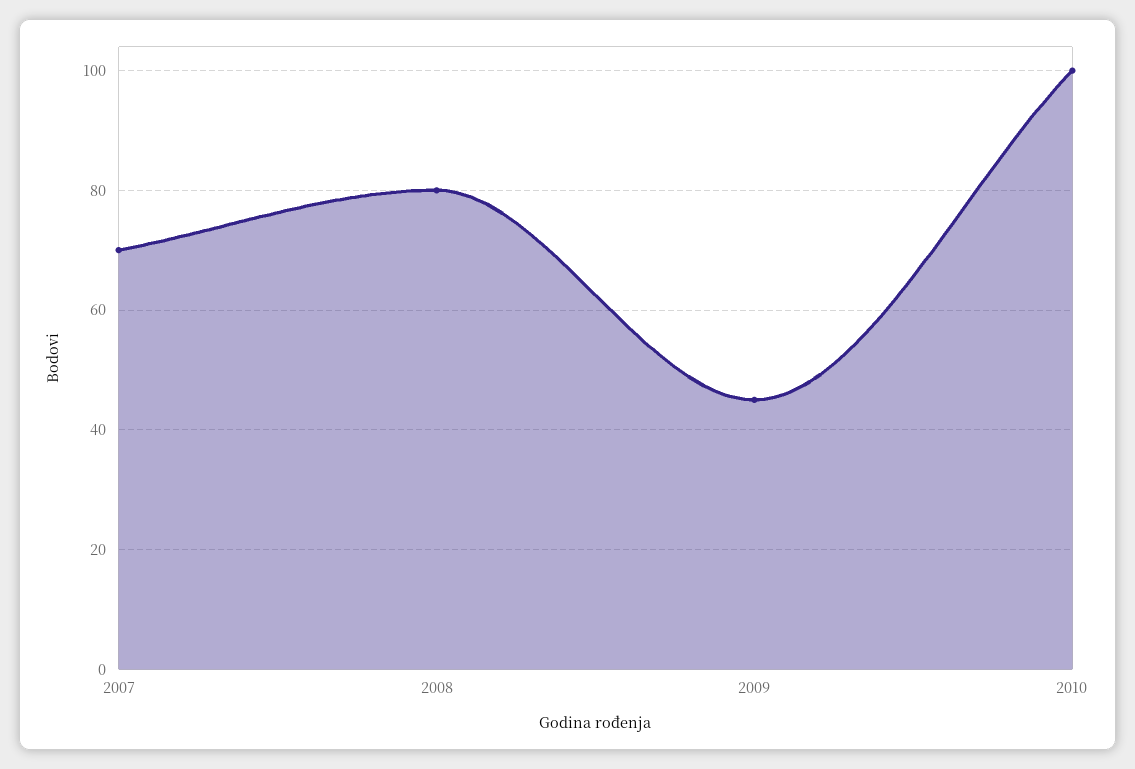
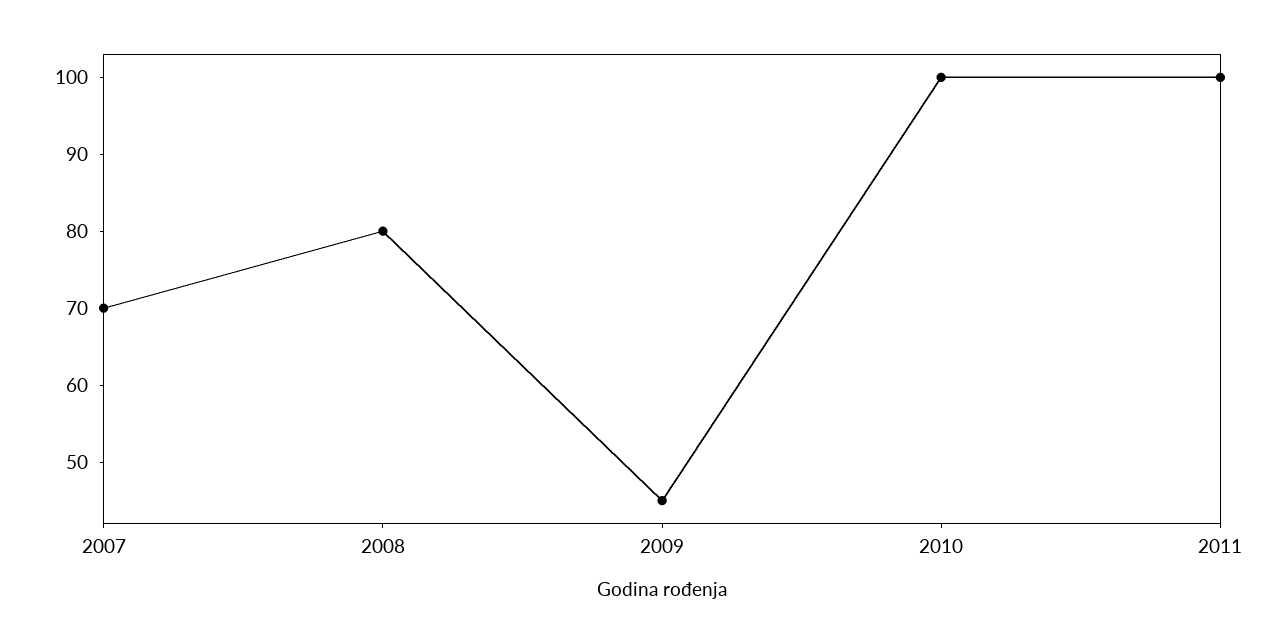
2011: none -> 100

